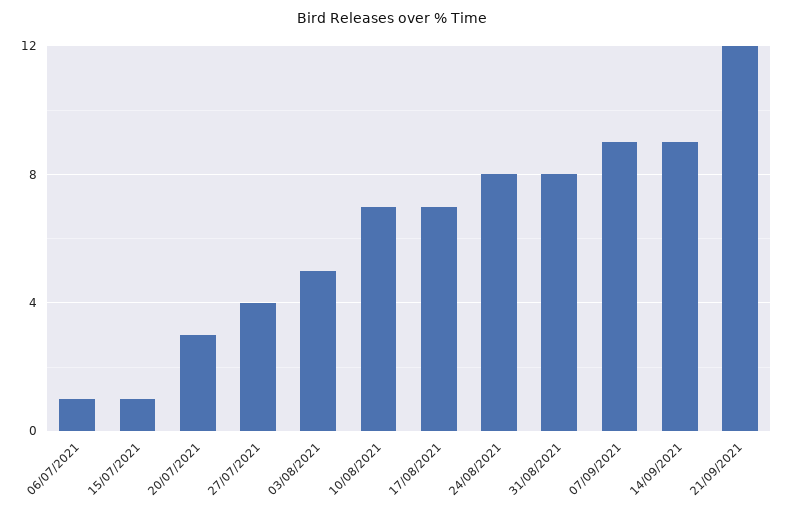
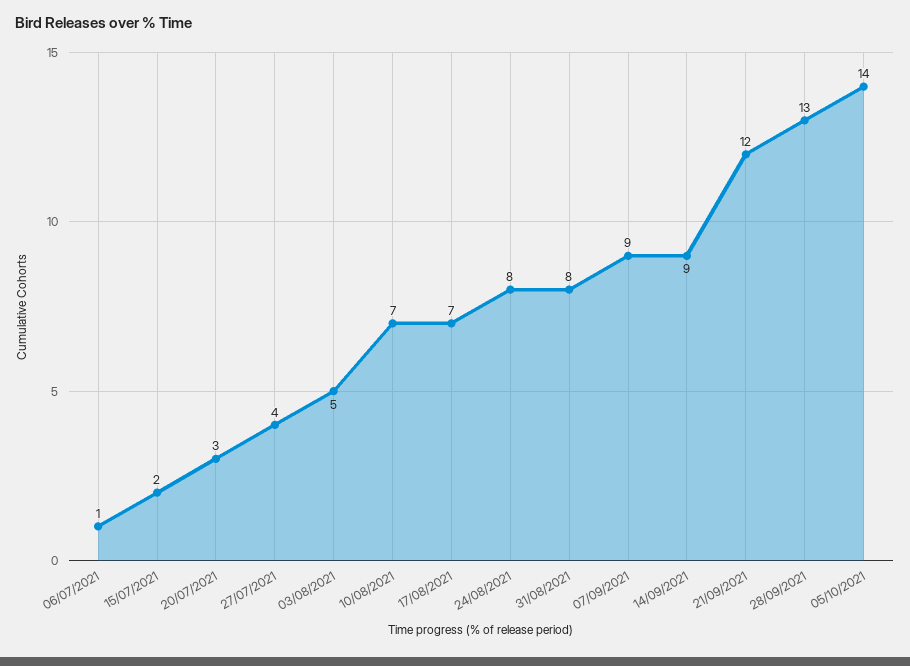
15/07/2021: 1 -> 2
28/09/2021: none -> 13
05/10/2021: none -> 14

